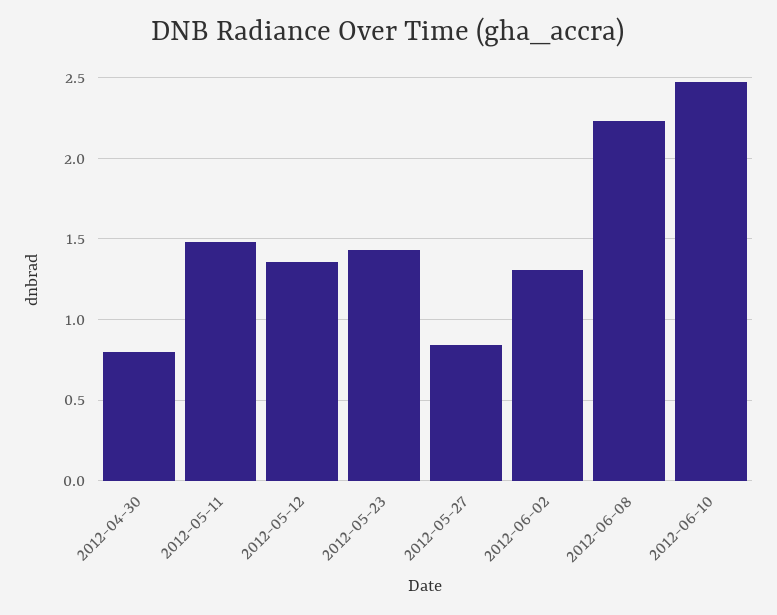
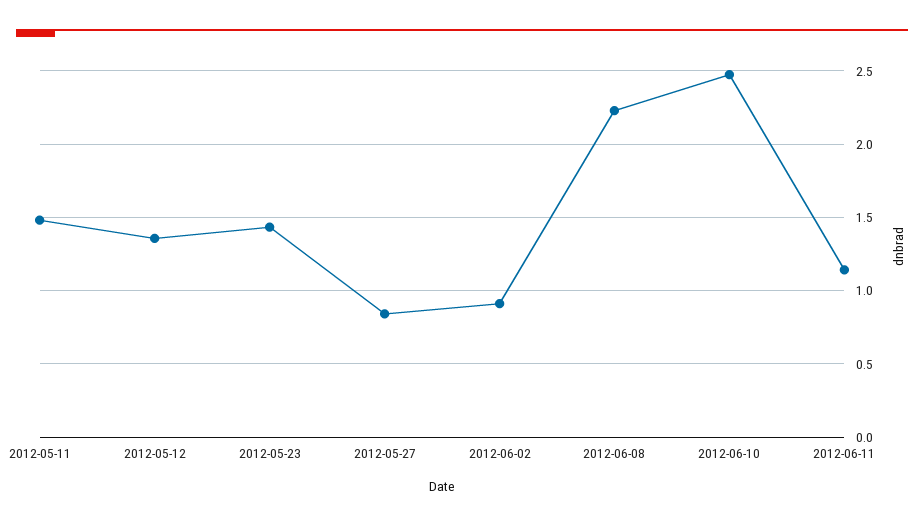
2012-04-30: 0.8 -> none
2012-06-02: 1.3 -> 0.9
2012-06-11: none -> 1.15

